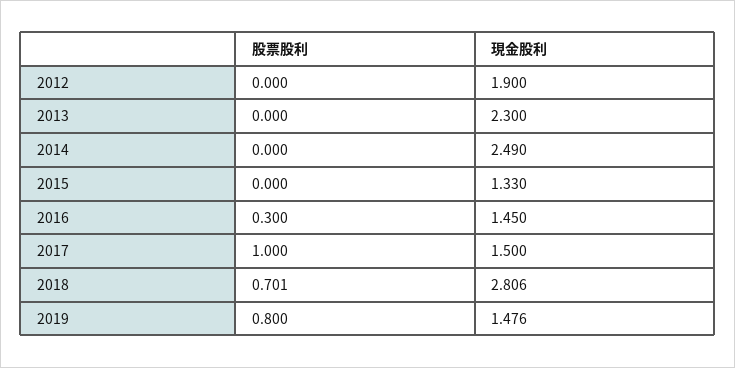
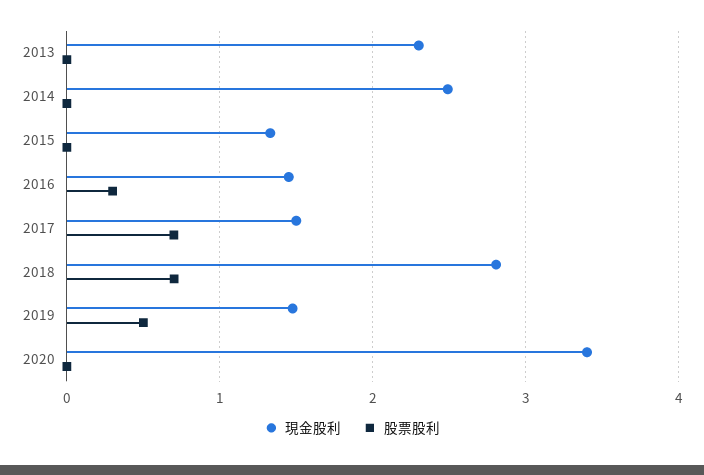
股票股利, 2012: 0 -> none
現金股利, 2012: 1.9 -> none
股票股利, 2017: 1 -> 0.7
股票股利, 2019: 0.8 -> 0.5
現金股利, 2020: none -> 3.4
股票股利, 2020: none -> 0

